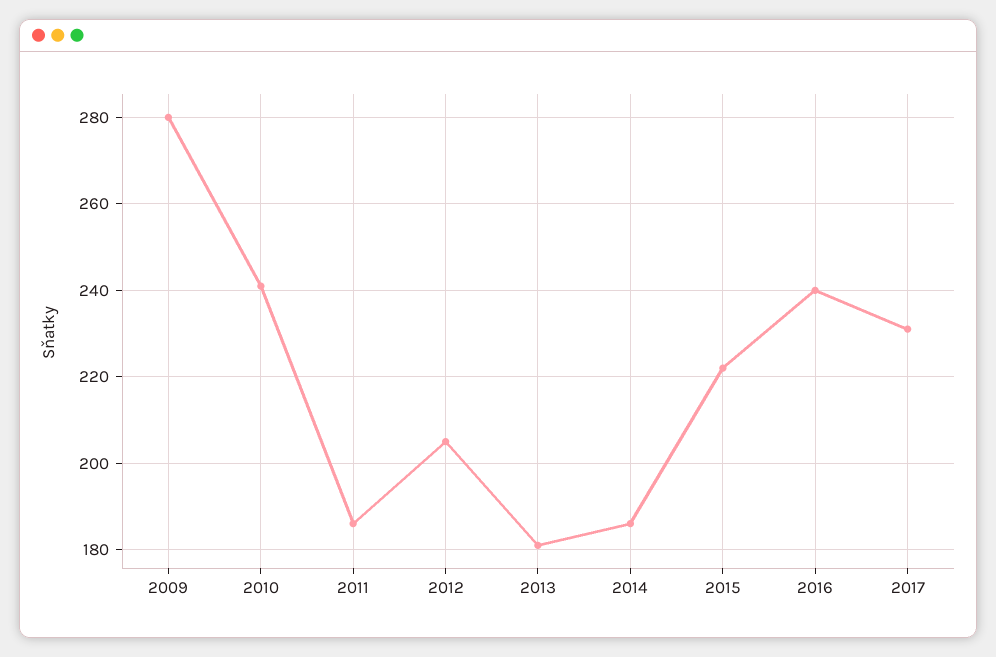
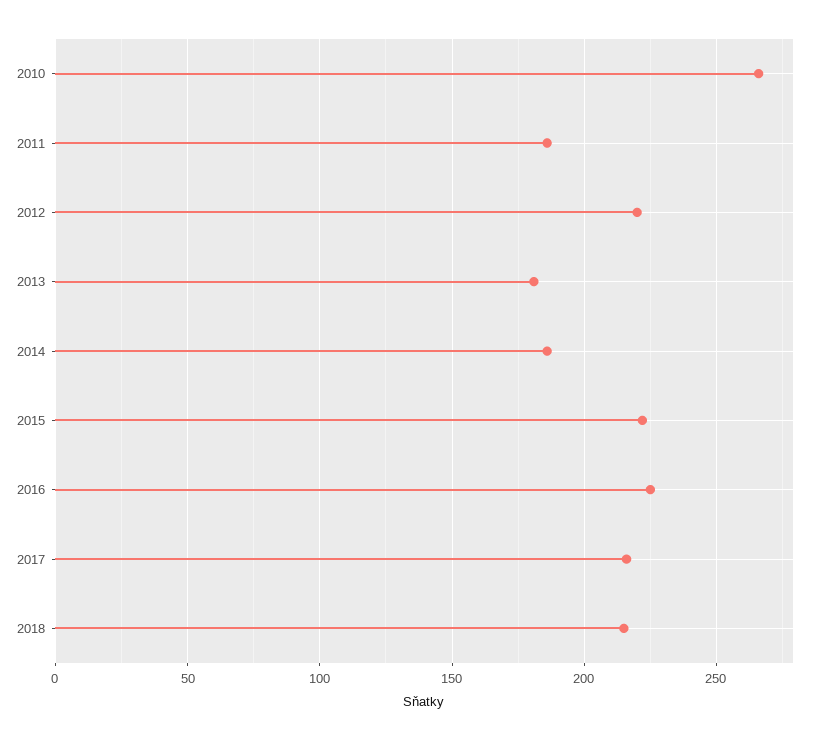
2009: 280 -> none
2010: 240 -> 265
2012: 205 -> 220
2016: 240 -> 225
2017: 230 -> 215
2018: none -> 215

